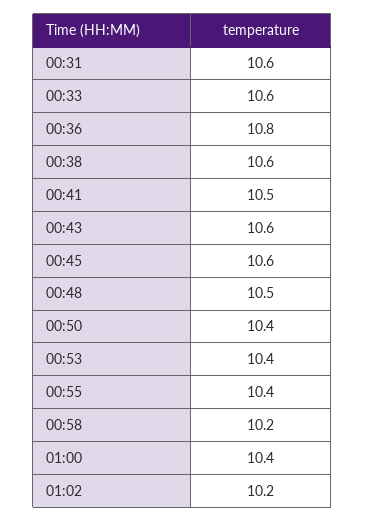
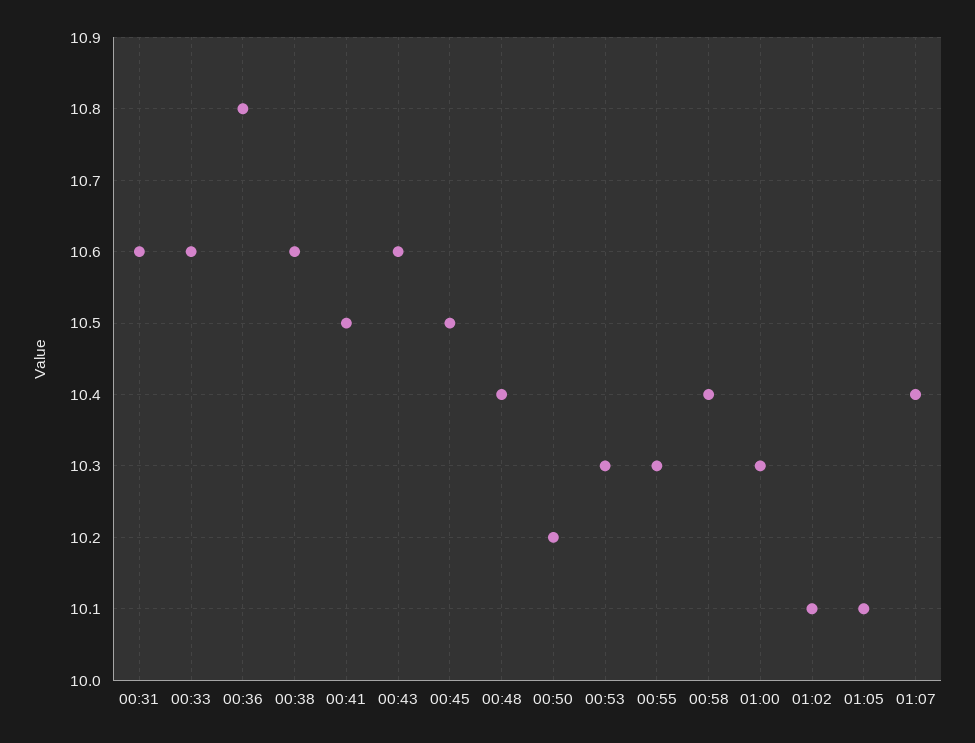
00:45: 10.6 -> 10.5
00:48: 10.5 -> 10.4
00:50: 10.4 -> 10.2
00:53: 10.4 -> 10.3
00:55: 10.4 -> 10.3
00:58: 10.2 -> 10.4
01:00: 10.4 -> 10.3
01:02: 10.2 -> 10.1
01:05: none -> 10.1
01:07: none -> 10.4

